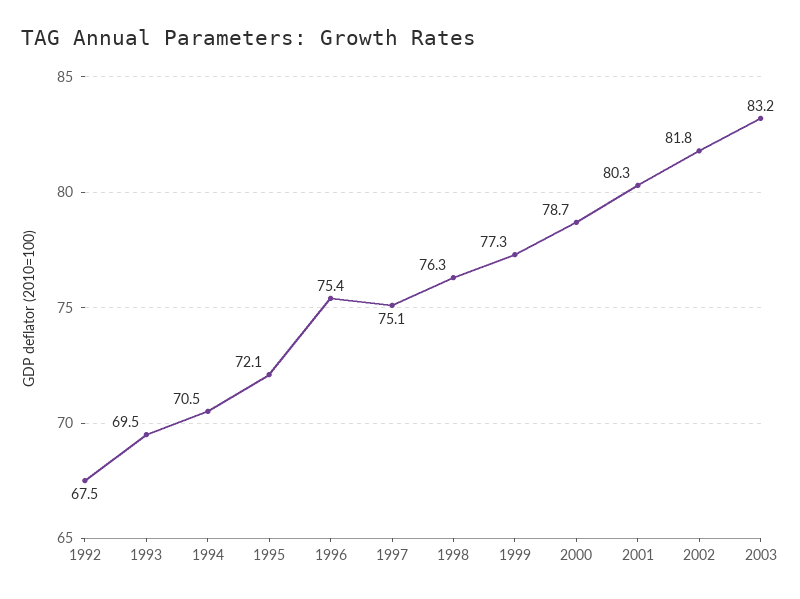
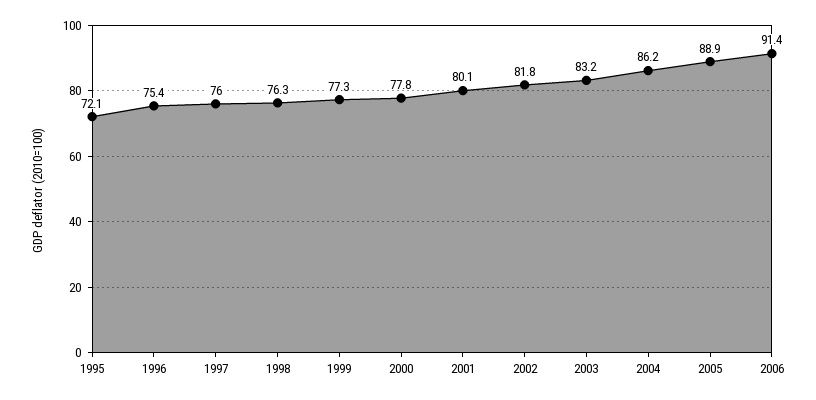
1992: 67.5 -> none
1993: 69.5 -> none
1994: 70.5 -> none
1997: 75.1 -> 76
2000: 78.7 -> 77.8
2001: 80.3 -> 80.1
2004: none -> 86.2
2005: none -> 88.9
2006: none -> 91.4

